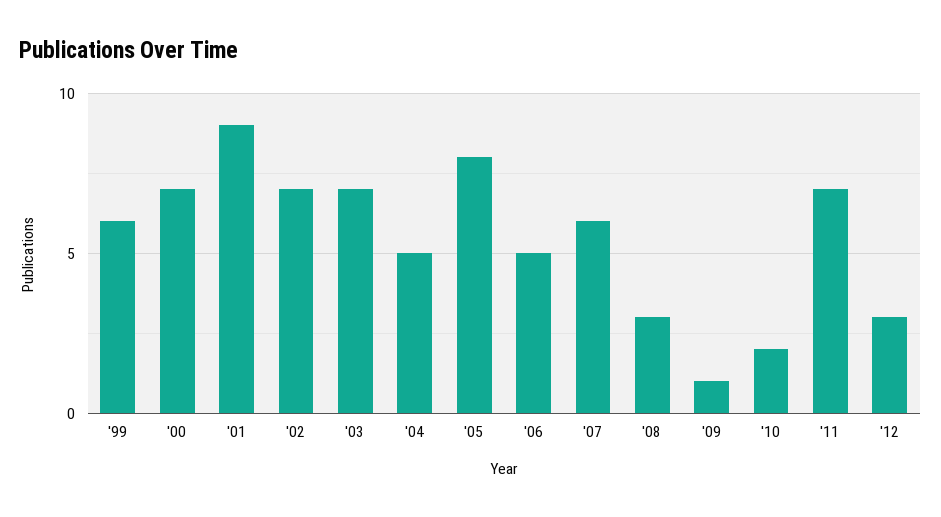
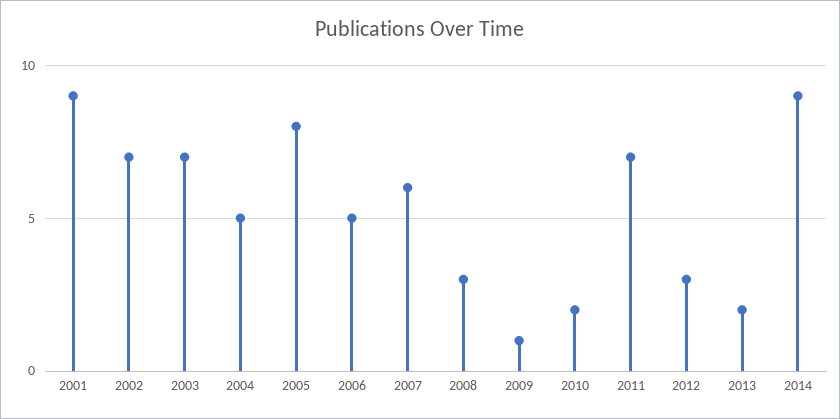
'99: 6 -> none
'00: 7 -> none
2013: none -> 2
2014: none -> 9

